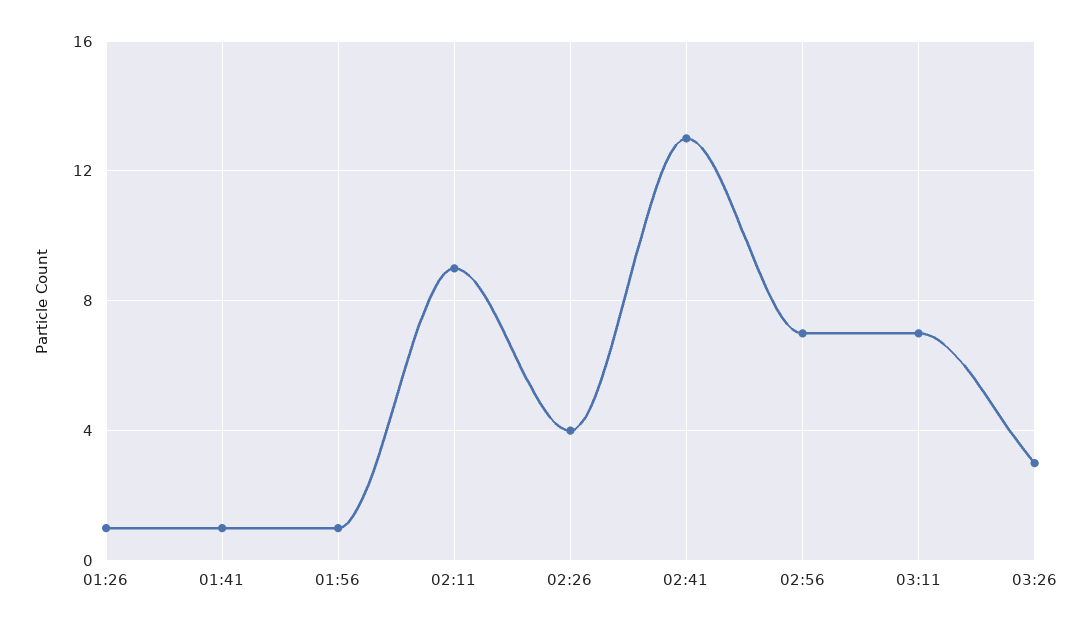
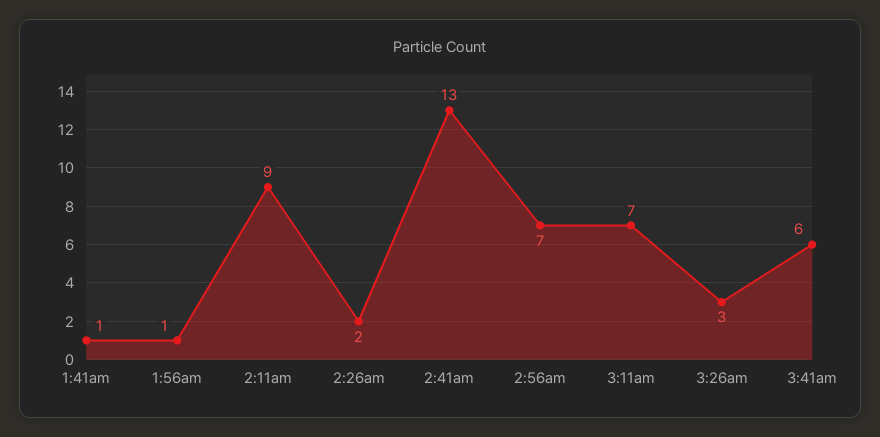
01:26: 1 -> none
02:26: 4 -> 2
3:41am: none -> 6

